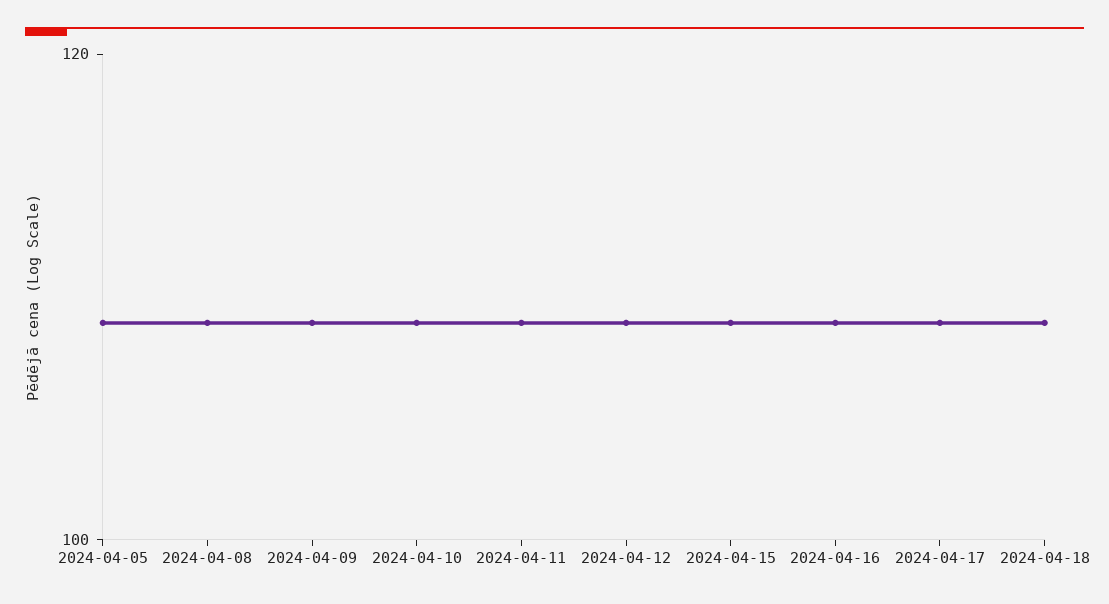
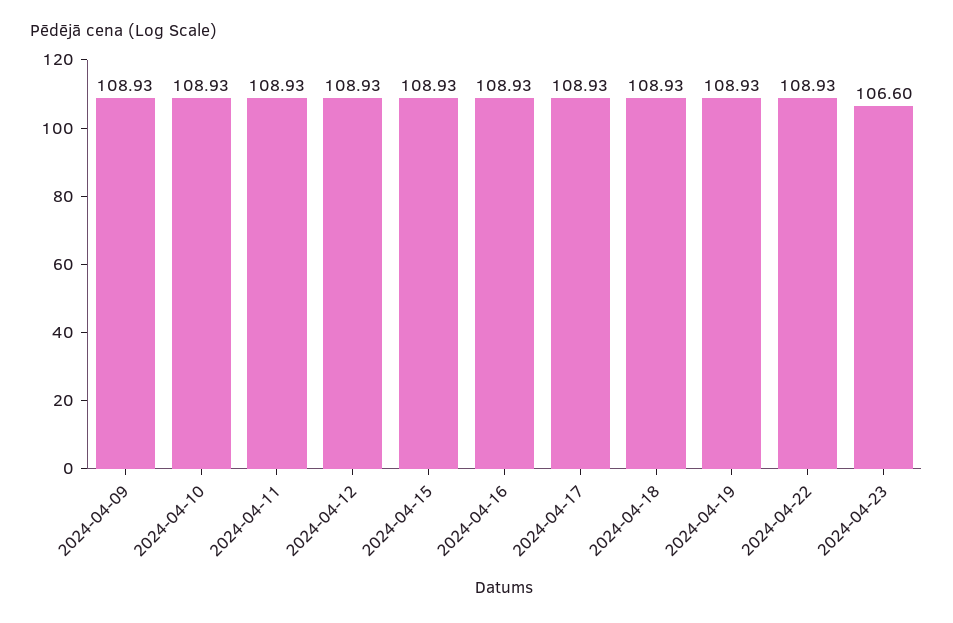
2024-04-05: 110 -> none
2024-04-08: 110 -> none
2024-04-19: none -> 108.93
2024-04-22: none -> 108.93
2024-04-23: none -> 106.6

